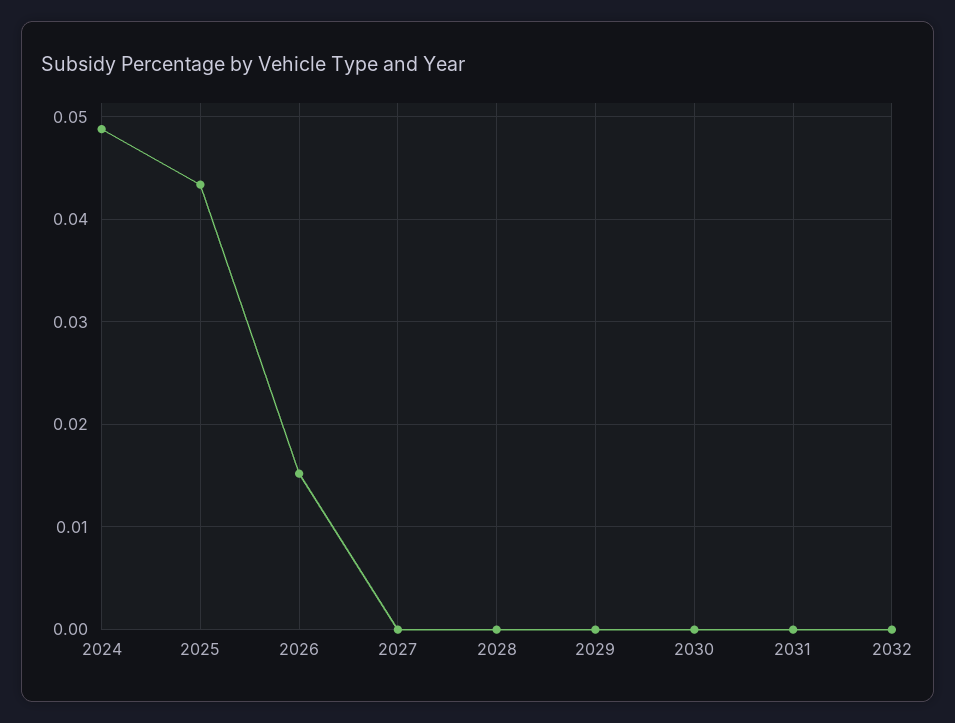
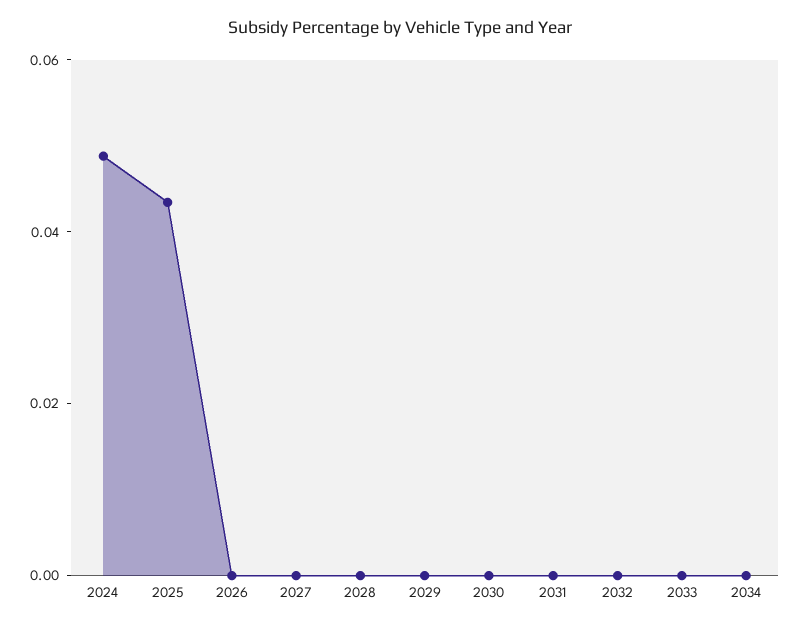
2026: 0.015 -> 0
2033: none -> 0
2034: none -> 0

